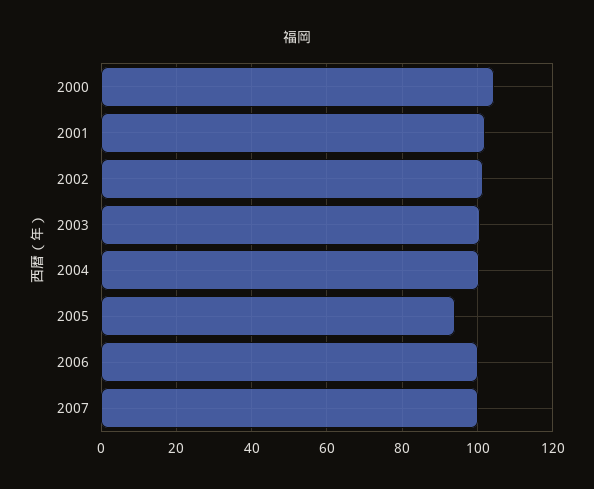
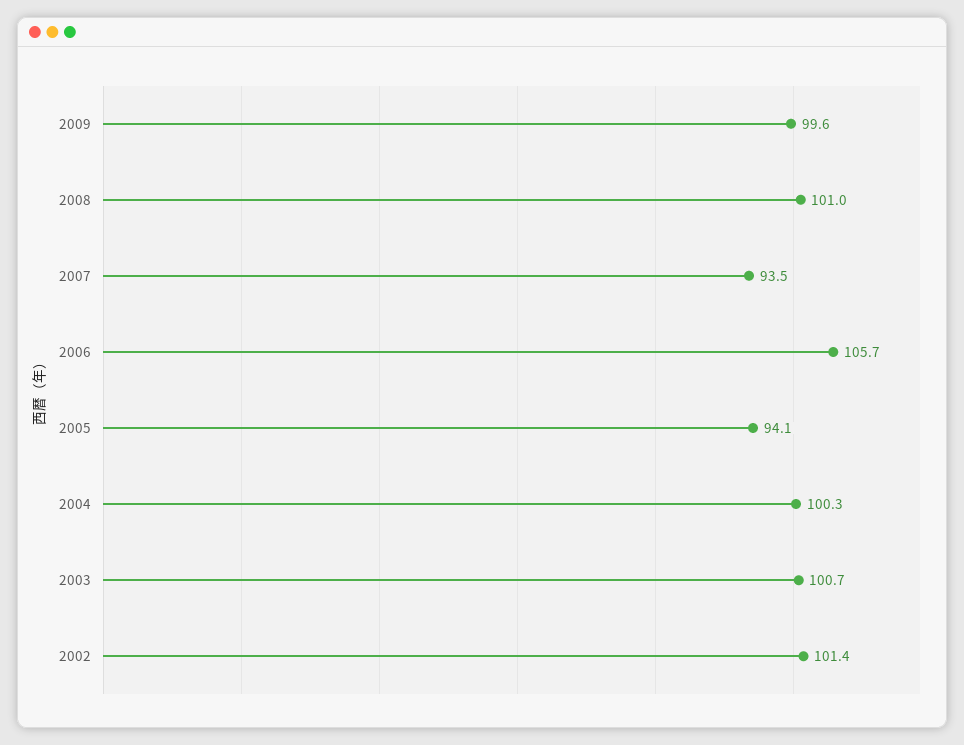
2000: 104 -> none
2001: 102 -> none
2006: 100 -> 105.7
2007: 100 -> 93.5
2009: none -> 99.6
2008: none -> 101

